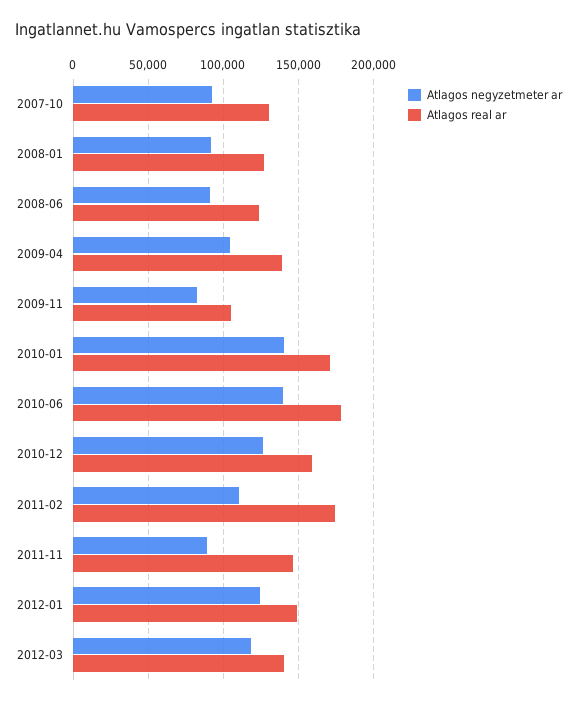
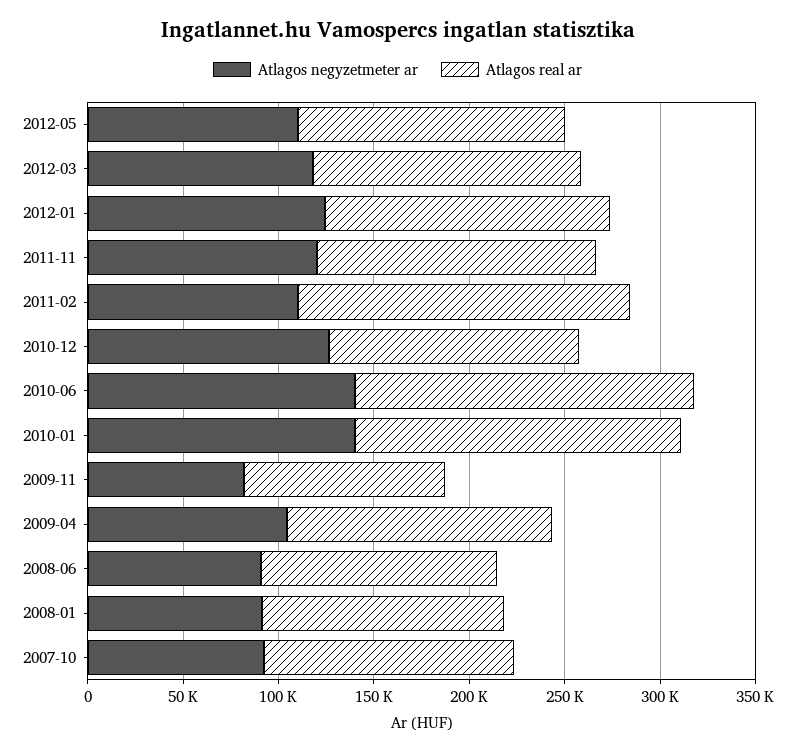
Atlagos real ar, 2010-12: 160000 -> 130000
Atlagos negyzetmeter ar, 2011-11: 90000 -> 120000
Atlagos negyzetmeter ar, 2012-05: none -> 110000
Atlagos real ar, 2012-05: none -> 140000

